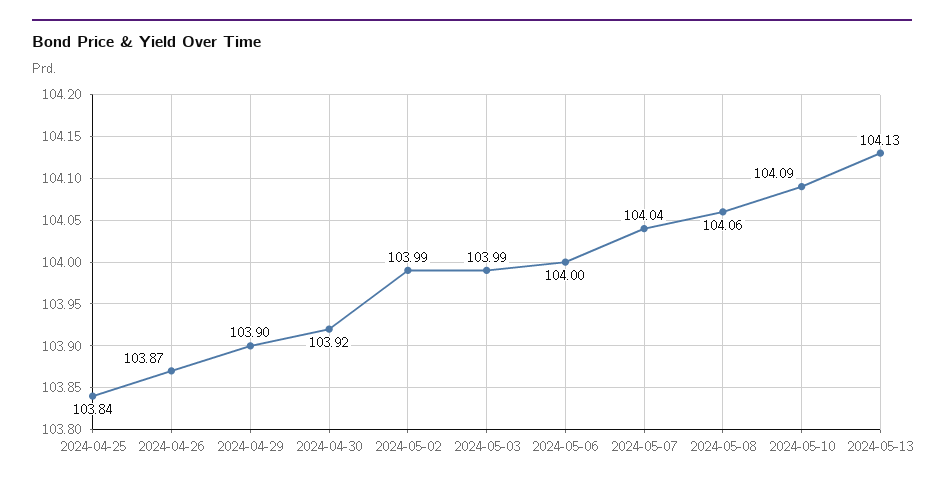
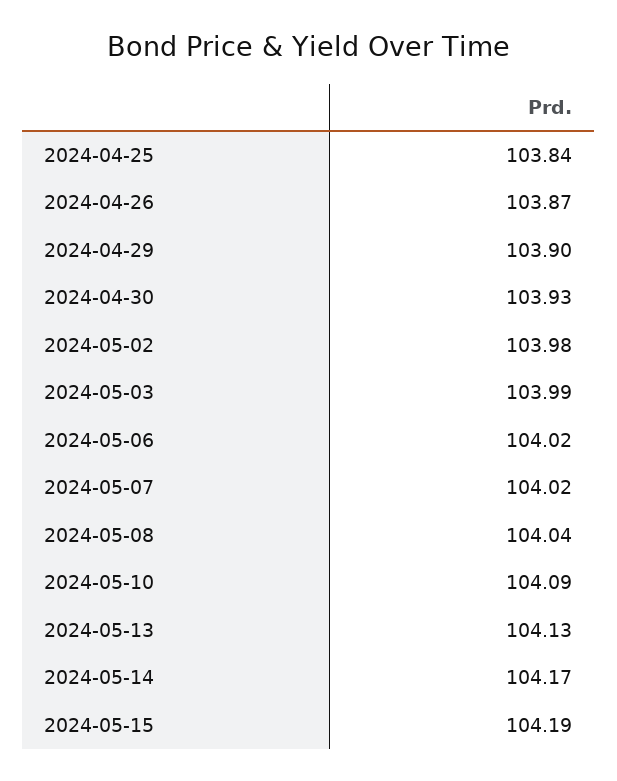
2024-04-30: 103.92 -> 103.93
2024-05-02: 103.99 -> 103.98
2024-05-06: 104 -> 104.02
2024-05-07: 104.04 -> 104.02
2024-05-08: 104.06 -> 104.04
2024-05-14: none -> 104.17
2024-05-15: none -> 104.19

